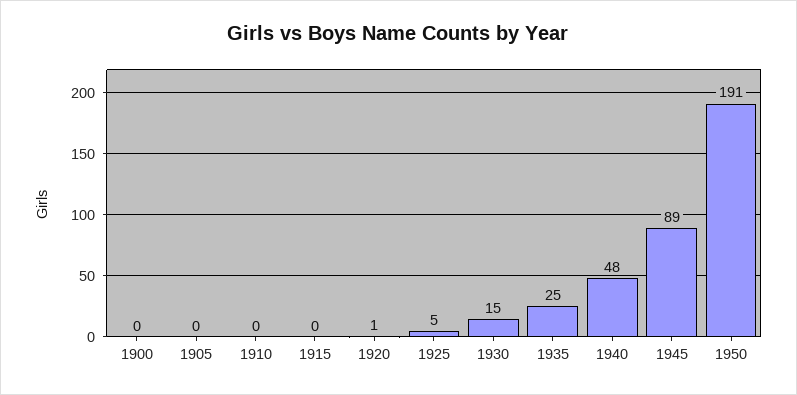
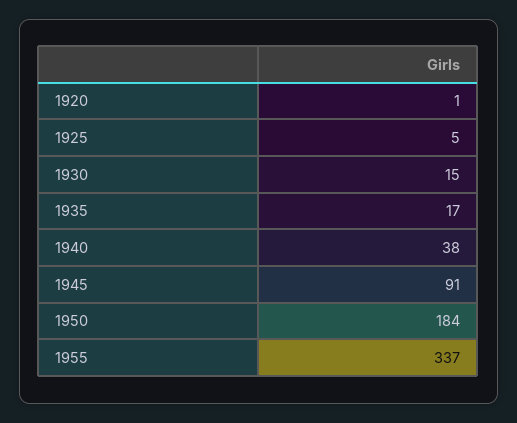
1900: 0 -> none
1905: 0 -> none
1910: 0 -> none
1915: 0 -> none
1935: 25 -> 17
1940: 48 -> 38
1945: 89 -> 91
1950: 191 -> 184
1955: none -> 337

